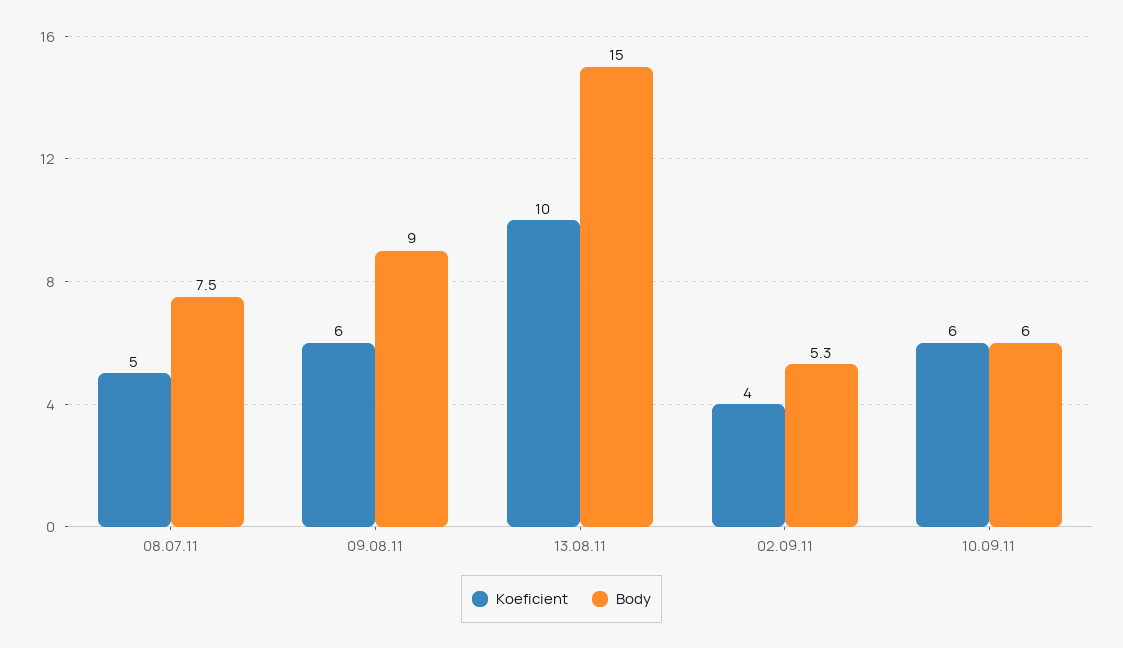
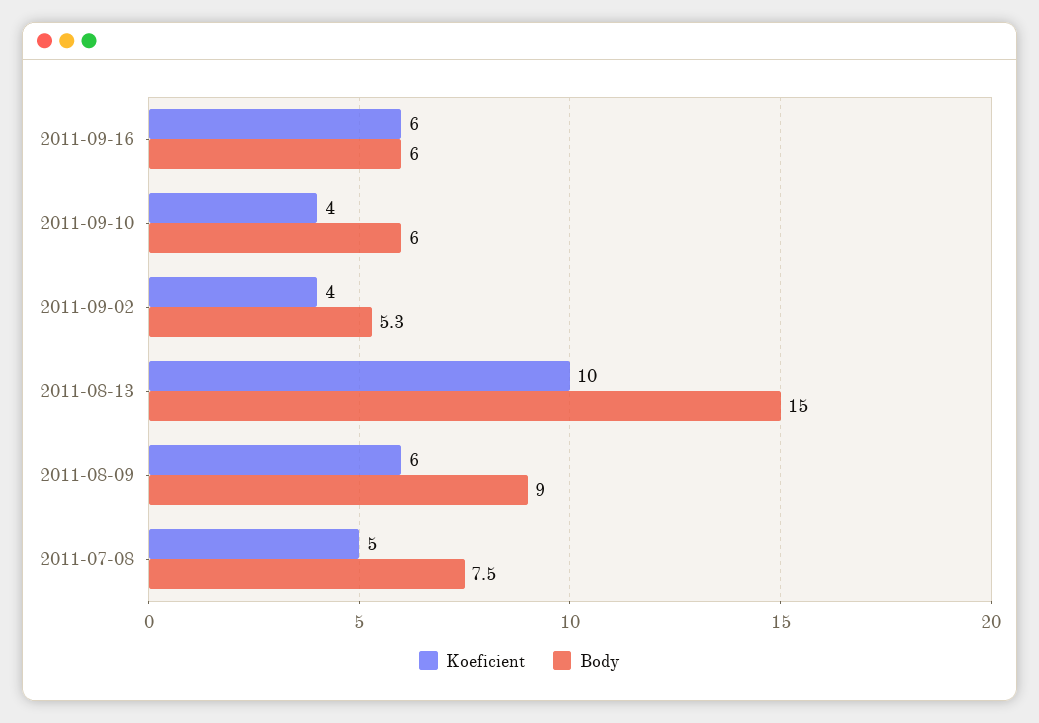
Koeficient, 10.09.11: 6 -> 4
Koeficient, 2011-09-16: none -> 6
Body, 2011-09-16: none -> 6

